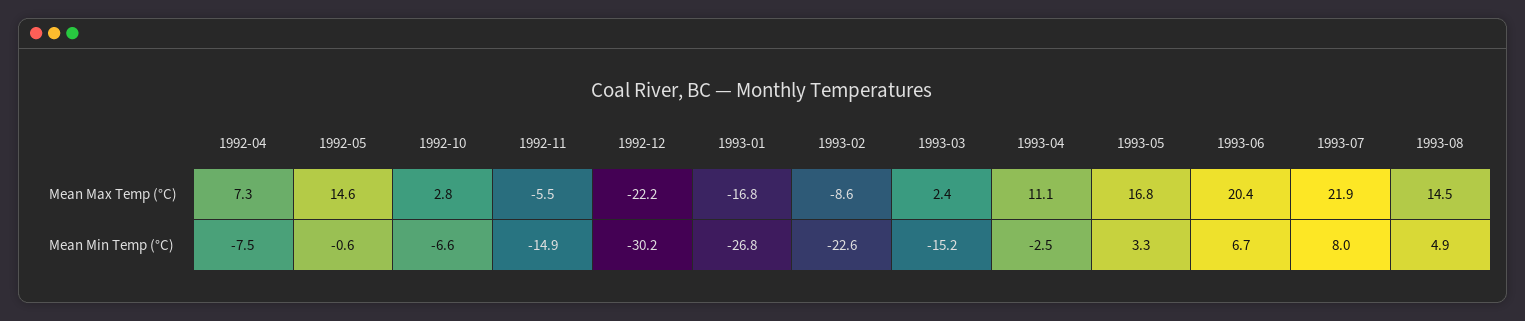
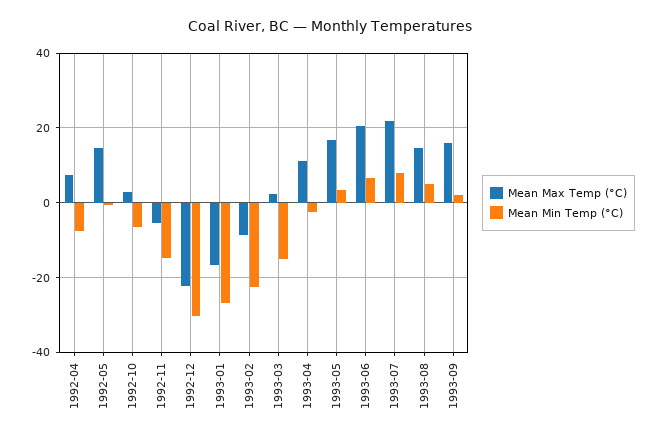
Mean Max Temp (°C), 1993-09: none -> 16
Mean Min Temp (°C), 1993-09: none -> 2

